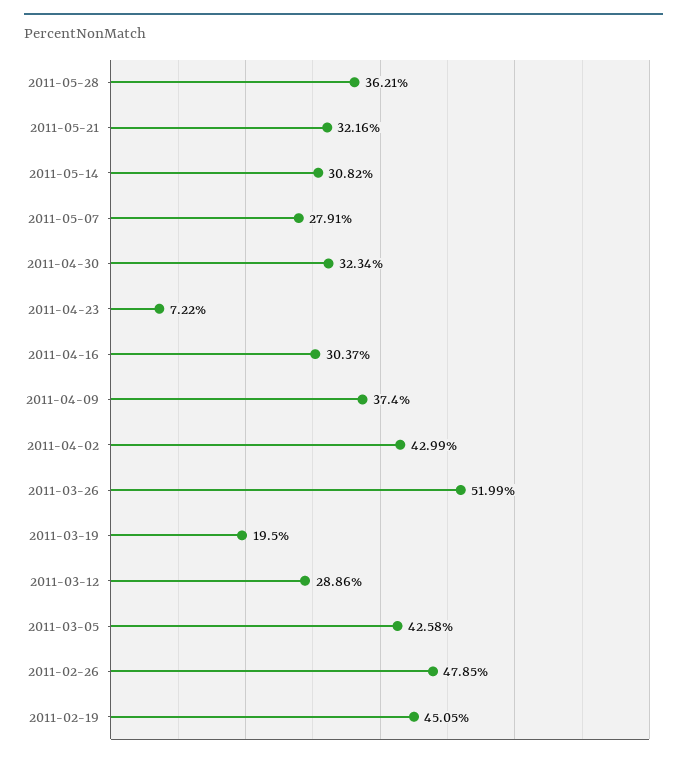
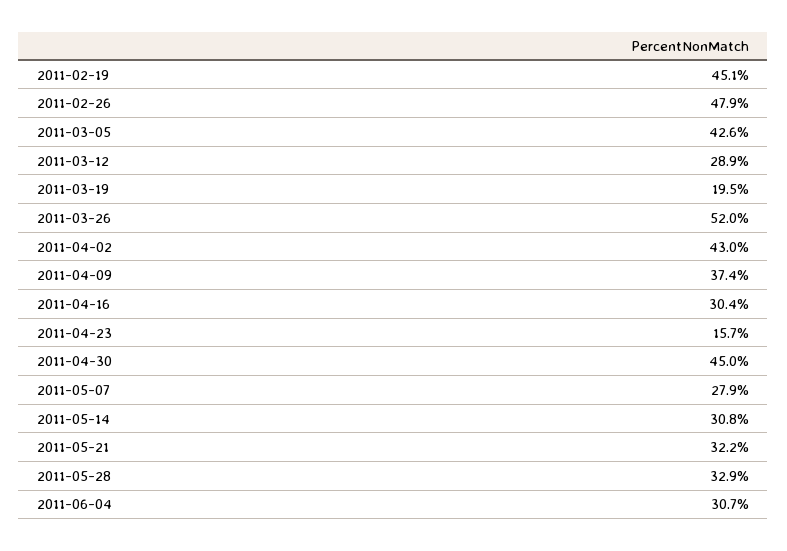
2011-05-28: 36.21 -> 32.9
2011-04-30: 32.34 -> 45
2011-04-23: 7.22 -> 15.7
2011-06-04: none -> 30.7

